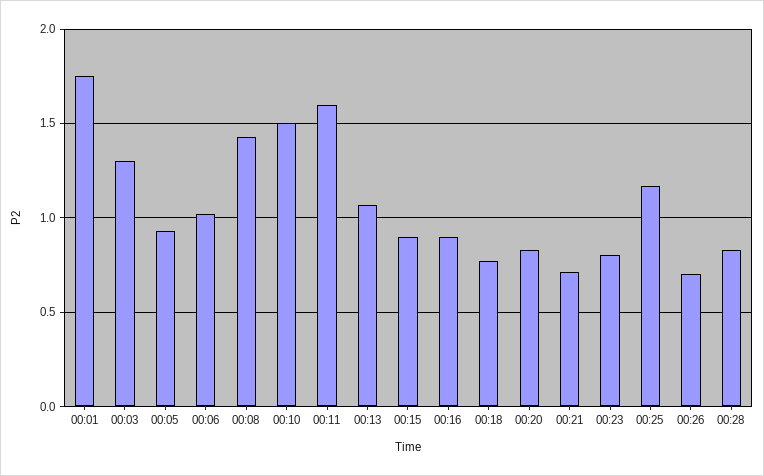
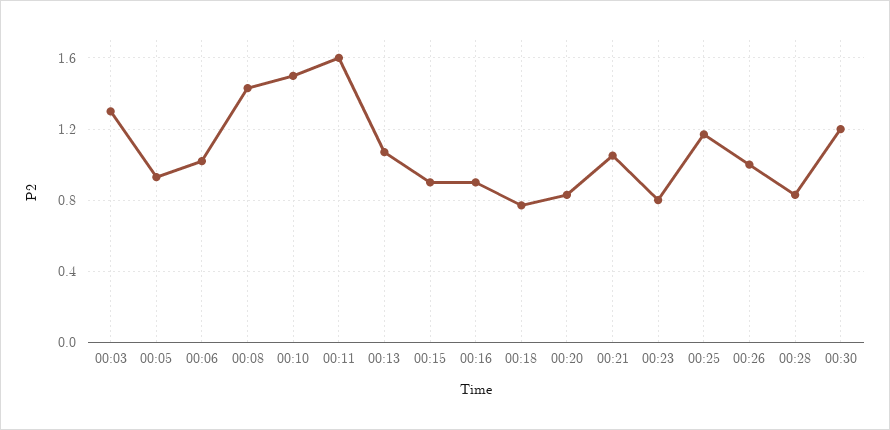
00:01: 1.75 -> none
00:21: 0.7 -> 1.05
00:26: 0.7 -> 1
00:30: none -> 1.2

